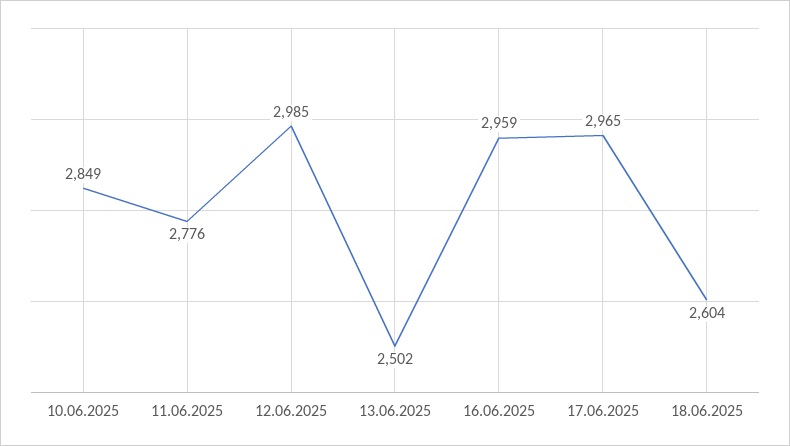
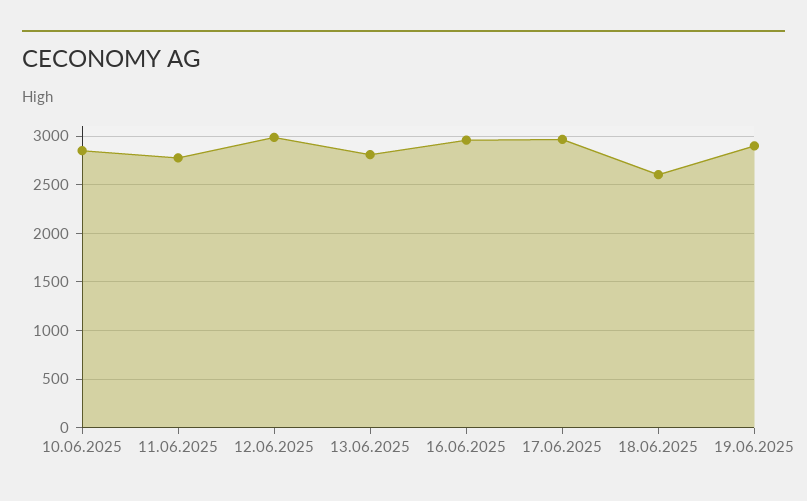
13.06.2025: 2502 -> 2800
19.06.2025: none -> 2900

